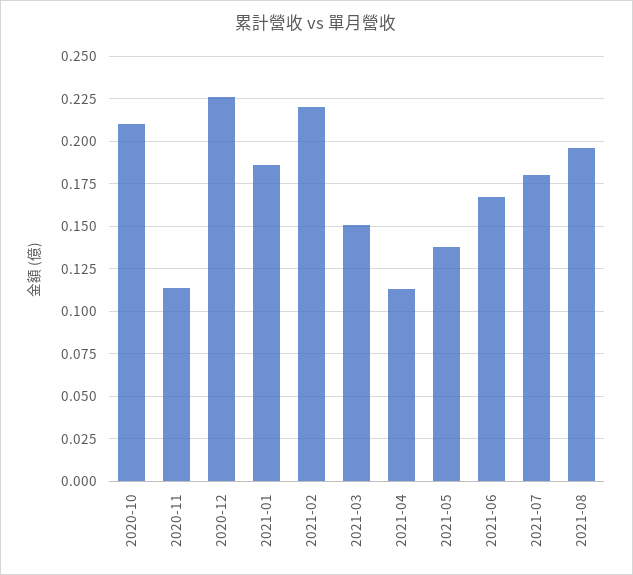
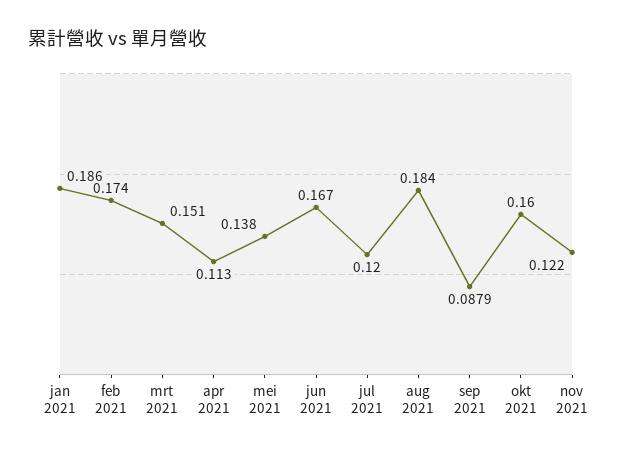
2020-10: 0.21 -> none
2020-11: 0.115 -> none
2020-12: 0.225 -> none
2021-02: 0.22 -> 0.174
2021-07: 0.18 -> 0.12
2021-08: 0.195 -> 0.184
sep 2021: none -> 0.0879
okt 2021: none -> 0.16
nov 2021: none -> 0.122

